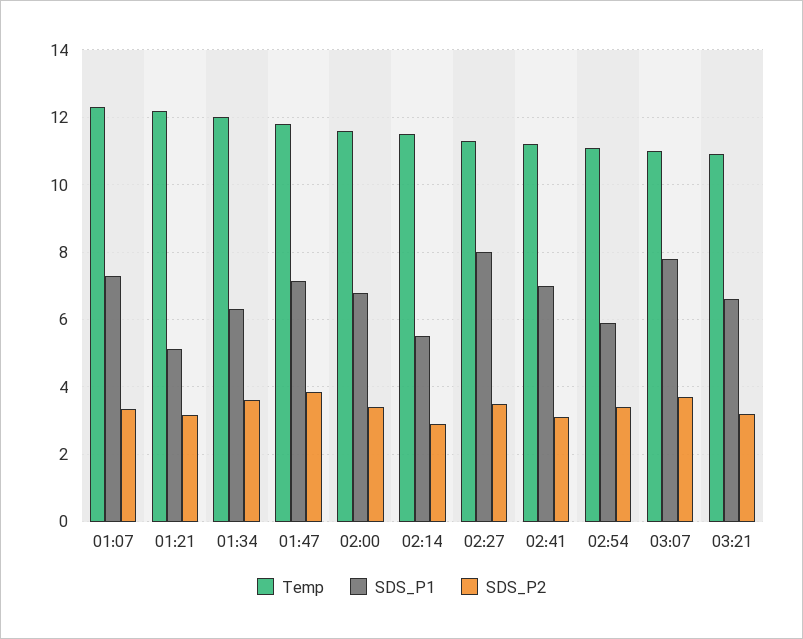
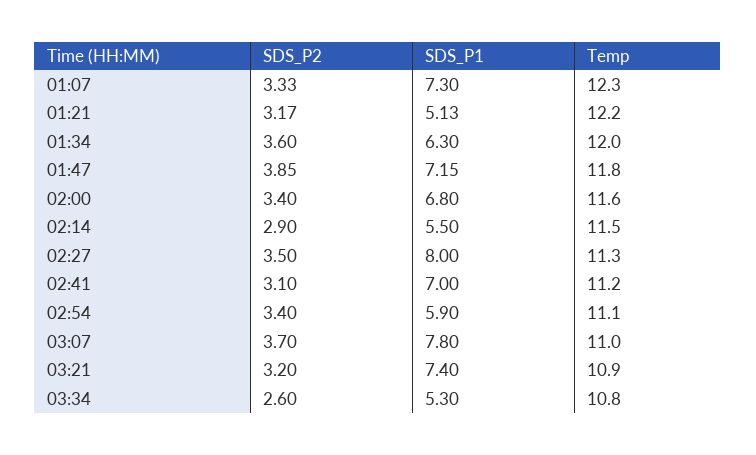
SDS_P1, 03:21: 6.6 -> 7.4
SDS_P2, 03:34: none -> 2.6
SDS_P1, 03:34: none -> 5.3
Temp, 03:34: none -> 10.8

